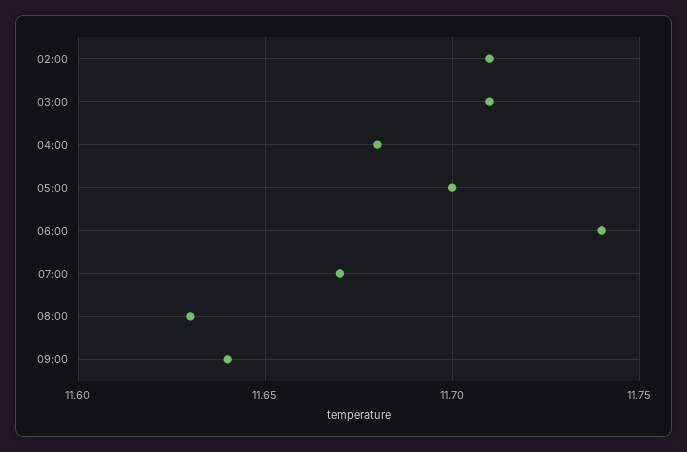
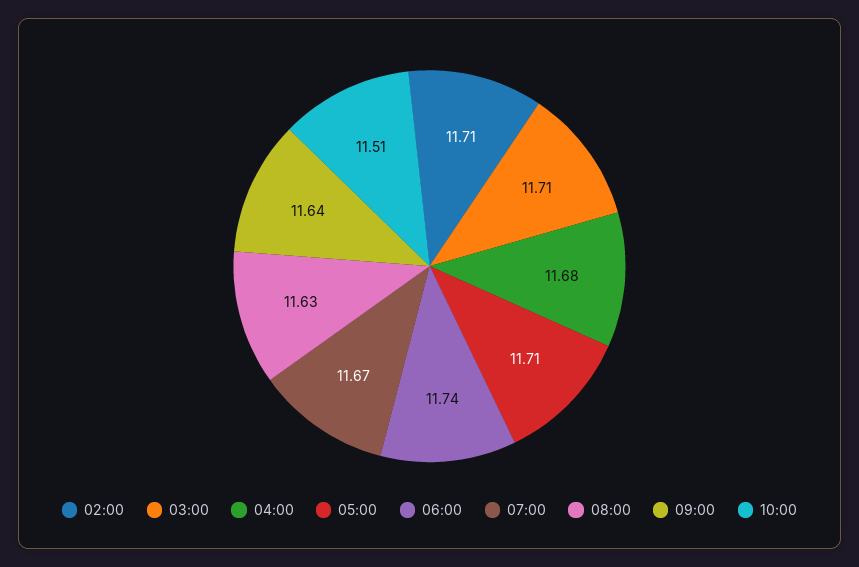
05:00: 11.7 -> 11.71
10:00: none -> 11.51

